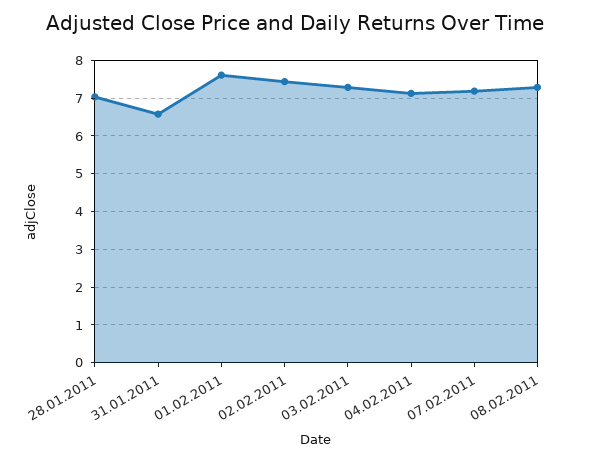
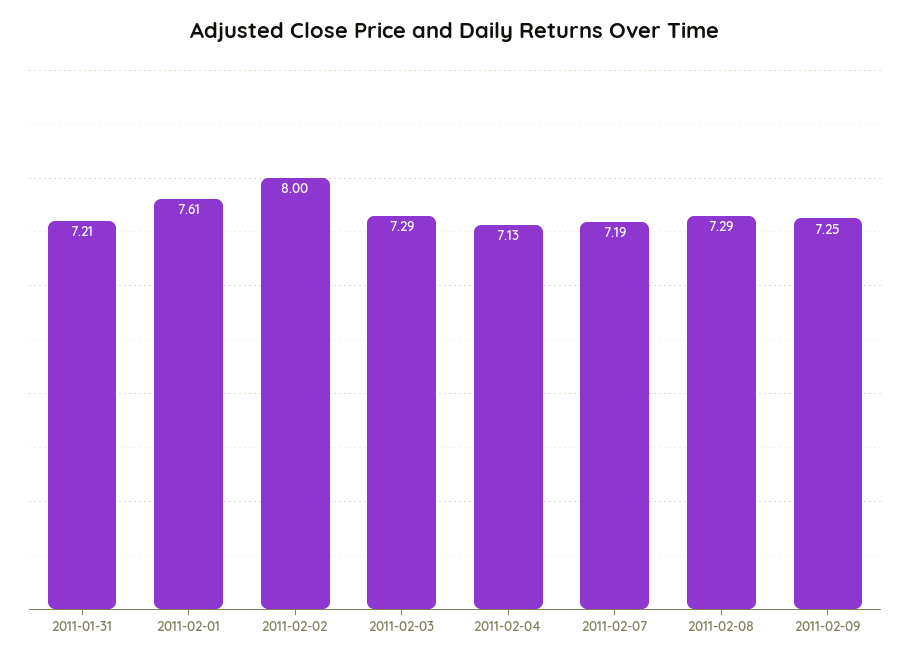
28.01.2011: 7 -> none
31.01.2011: 6.6 -> 7.21
02.02.2011: 7.4 -> 8
2011-02-09: none -> 7.25

